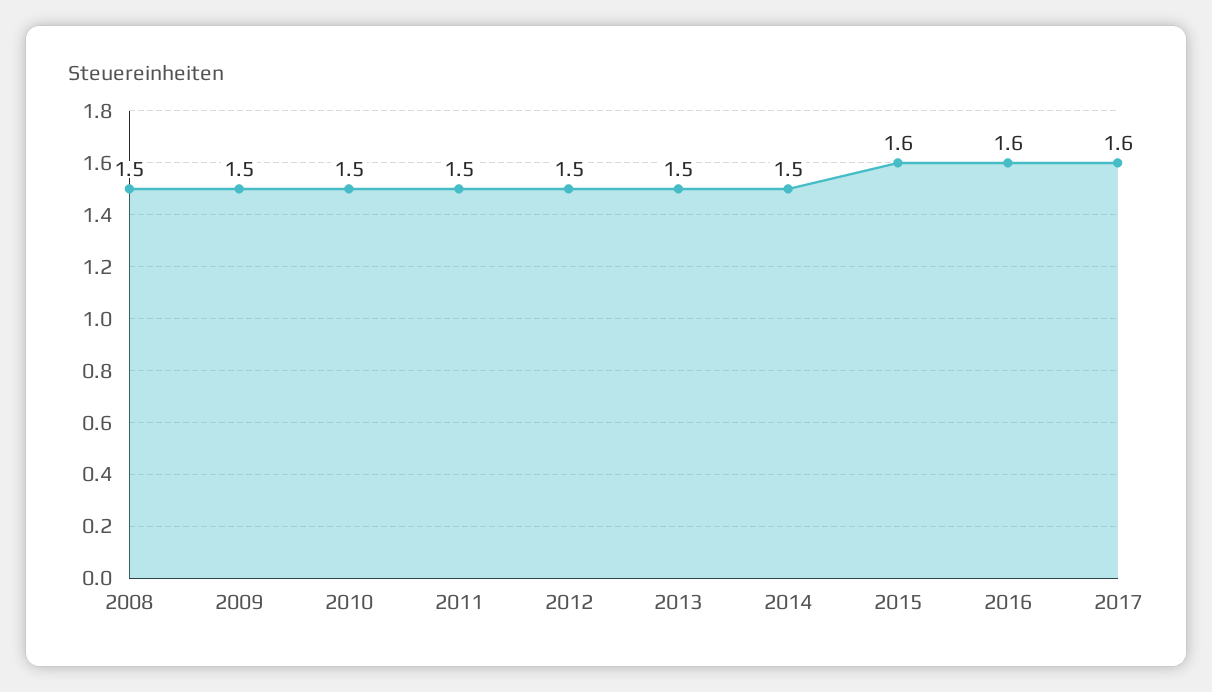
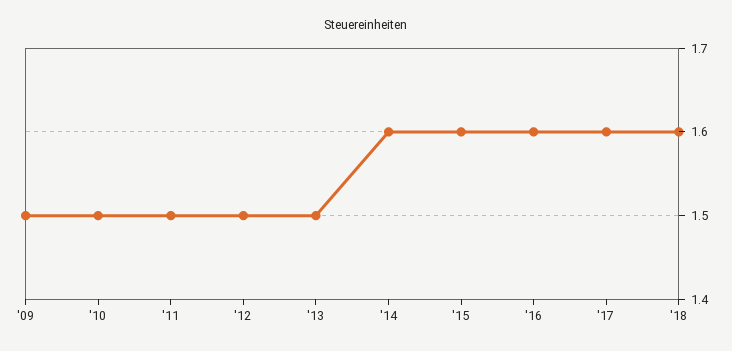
2008: 1.5 -> none
2014: 1.5 -> 1.6
'18: none -> 1.6

